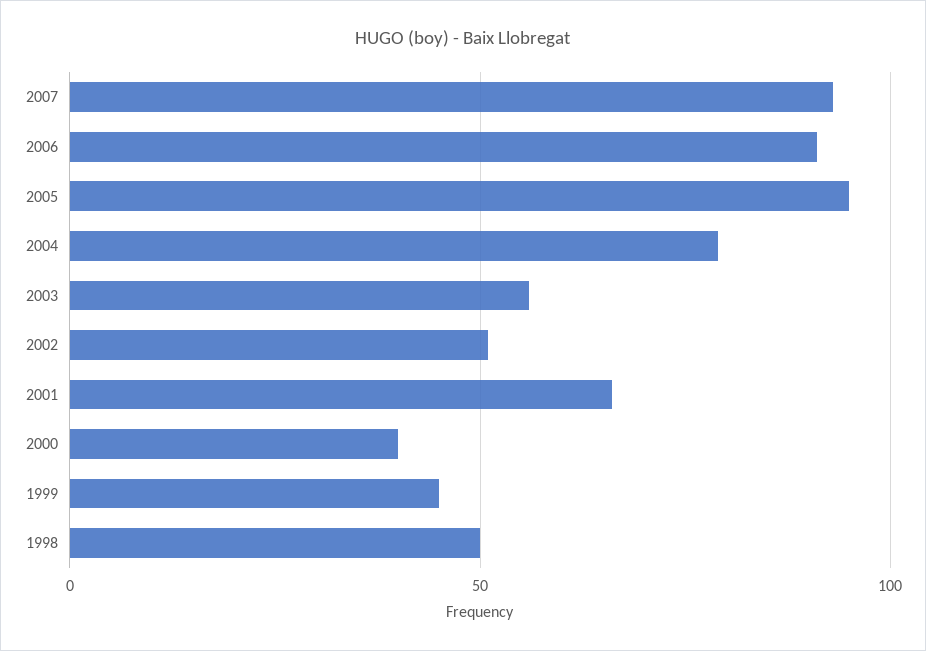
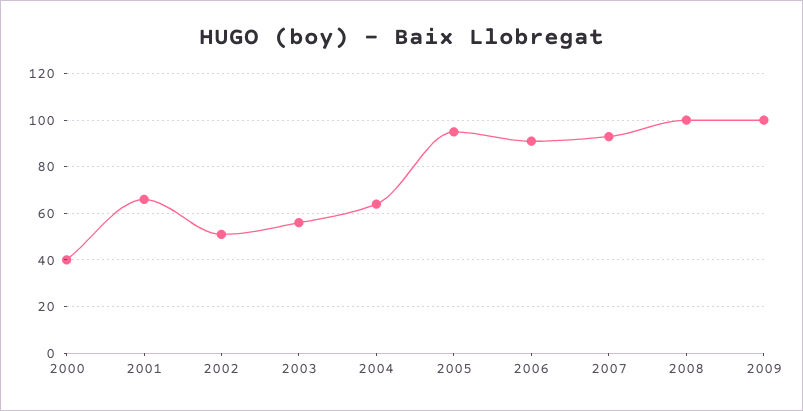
2004: 80 -> 65
1999: 45 -> none
1998: 50 -> none
2008: none -> 100
2009: none -> 100

